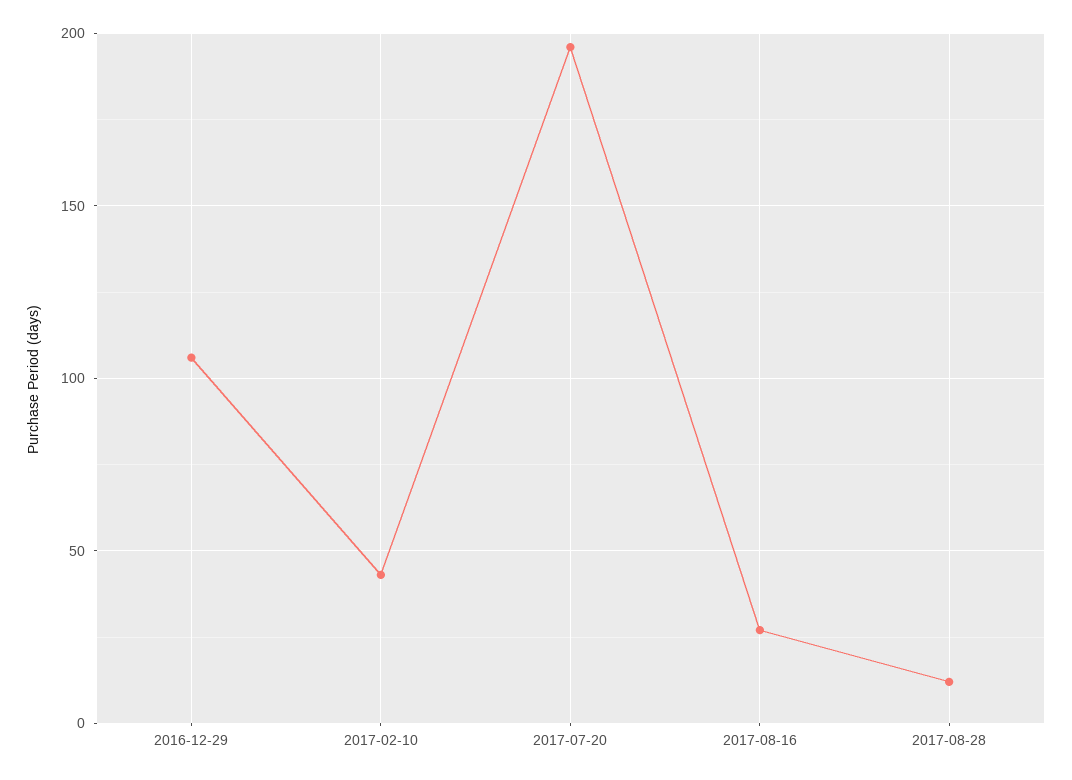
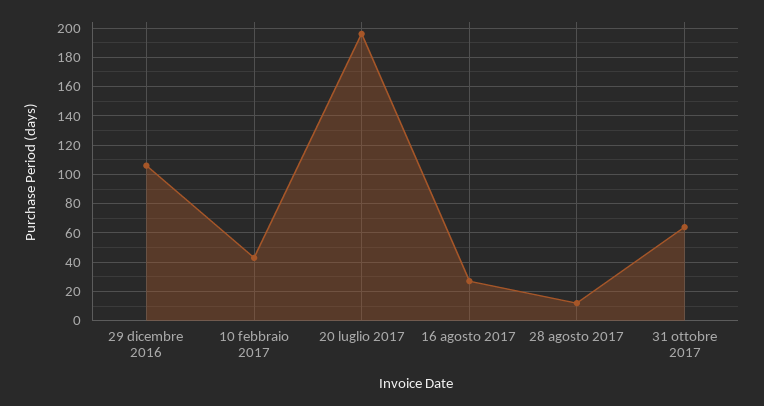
31 ottobre 2017: none -> 65

